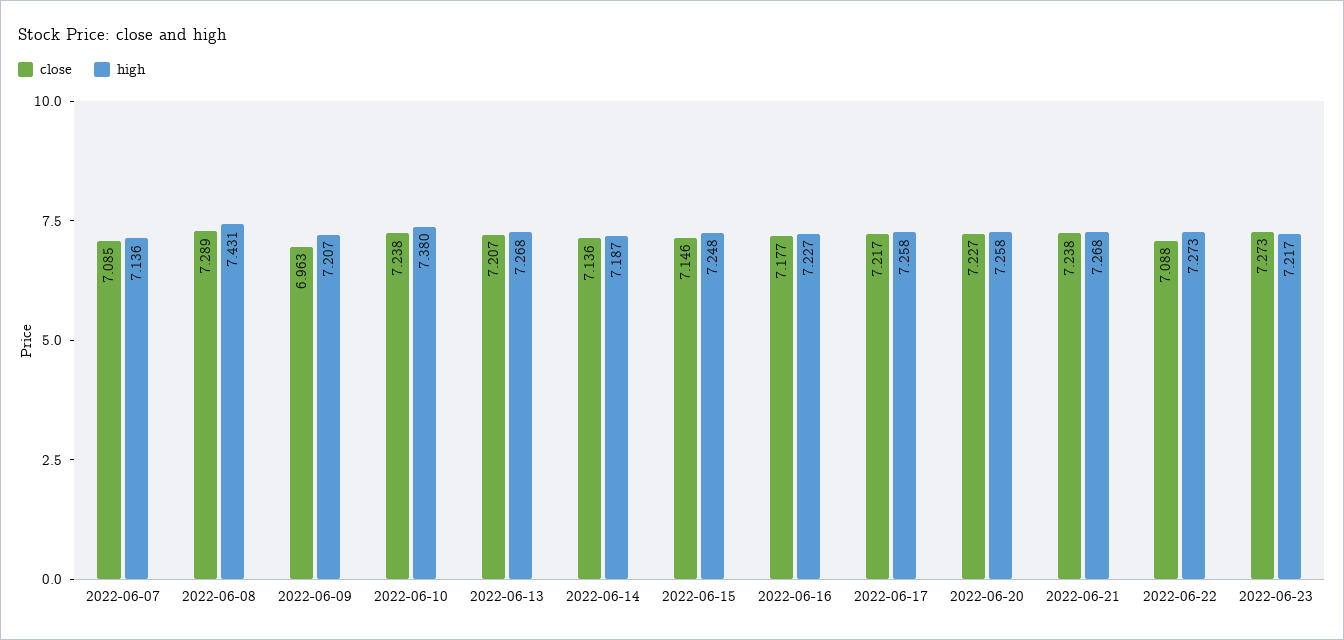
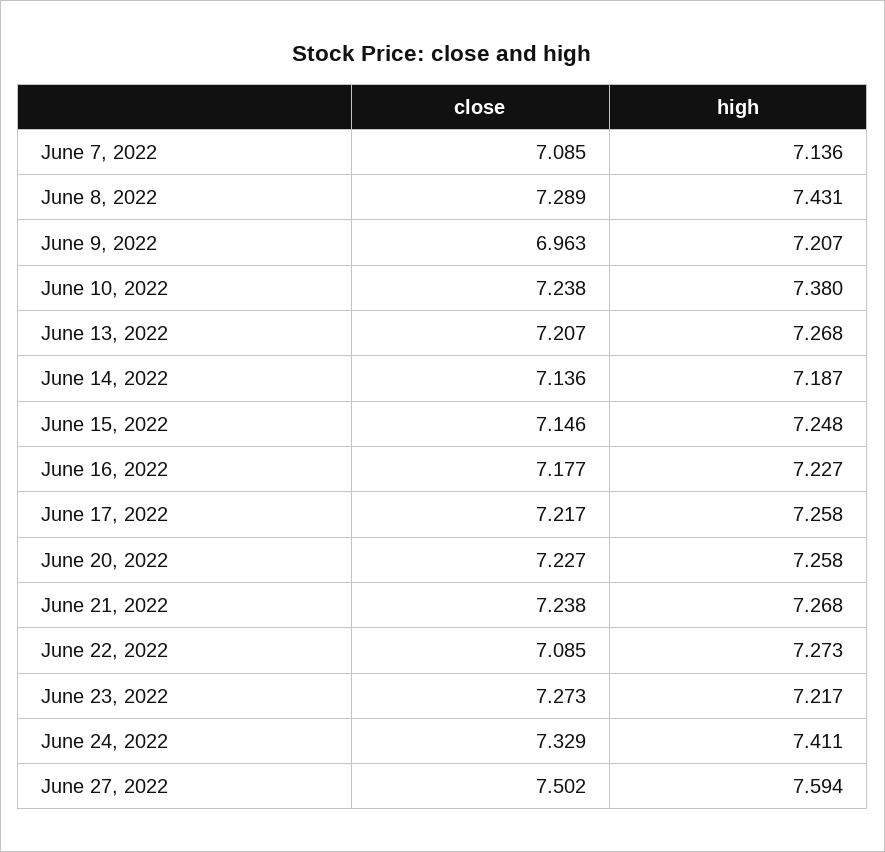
close, 2022-06-22: 7.088 -> 7.085
close, June 24, 2022: none -> 7.329
high, June 24, 2022: none -> 7.411
close, June 27, 2022: none -> 7.502
high, June 27, 2022: none -> 7.594

